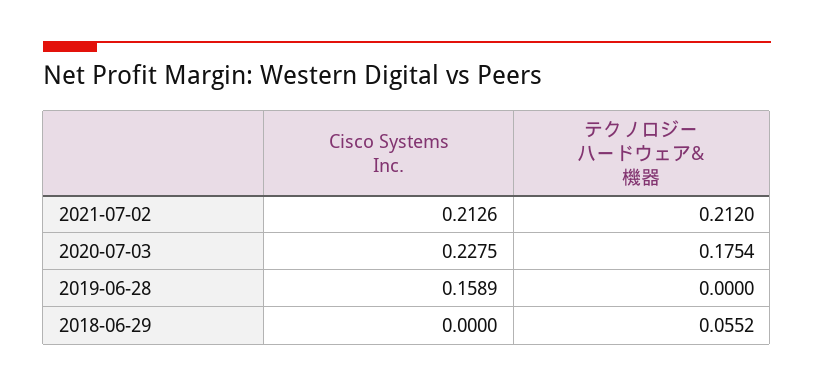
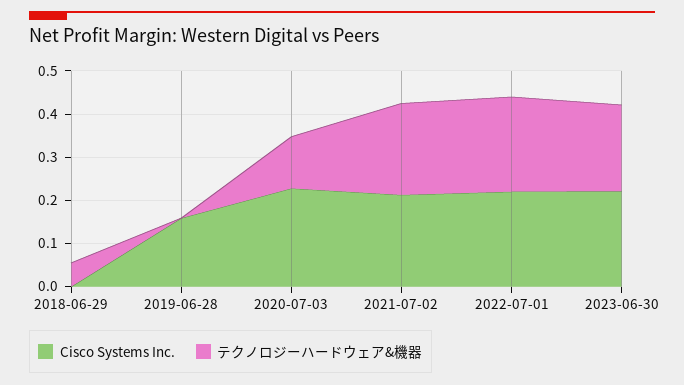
テクノロジーハードウェア&機器, 2020-07-03: 0.1754 -> 0.12
Cisco Systems Inc., 2022-07-01: none -> 0.22
テクノロジーハードウェア&機器, 2022-07-01: none -> 0.22
Cisco Systems Inc., 2023-06-30: none -> 0.22
テクノロジーハードウェア&機器, 2023-06-30: none -> 0.2

